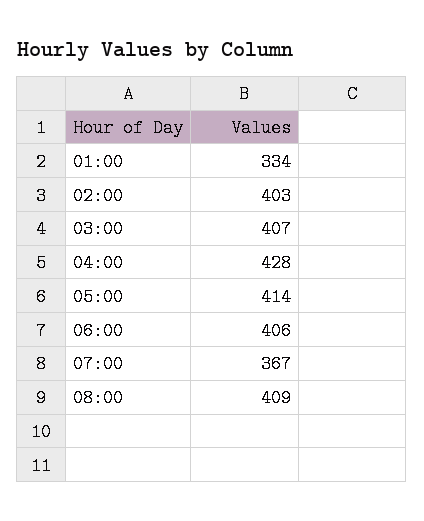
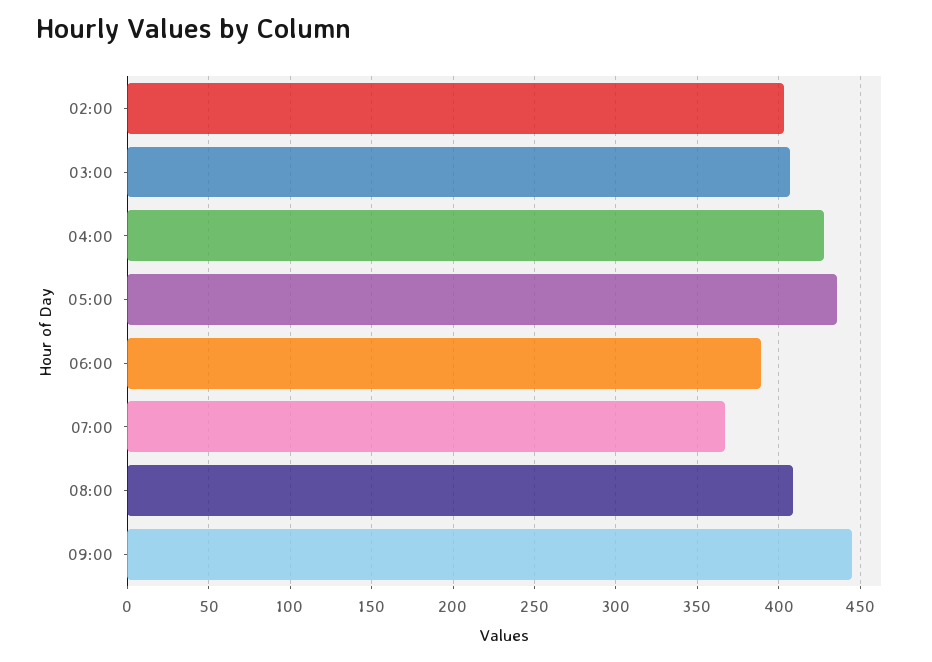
01:00: 334 -> none
05:00: 414 -> 435
06:00: 406 -> 390
09:00: none -> 445

